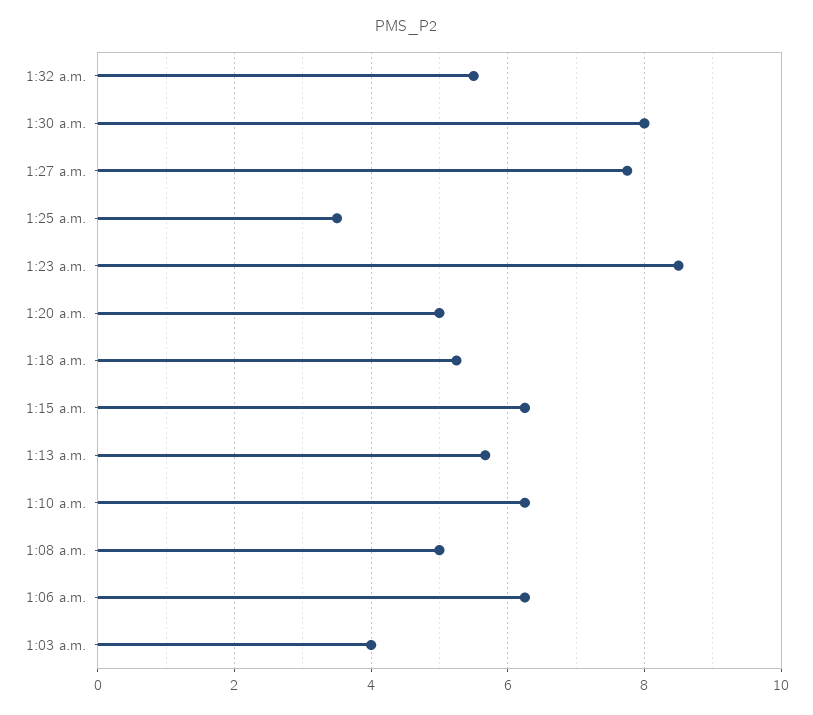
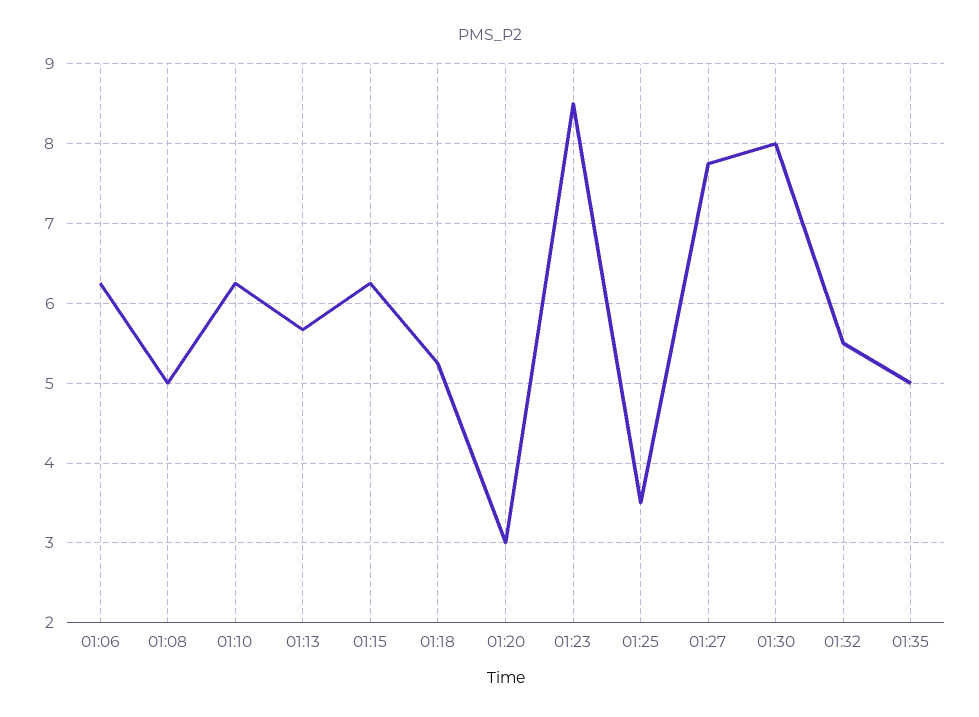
1:20 a.m.: 5 -> 3
1:03 a.m.: 4 -> none
01:35: none -> 5

